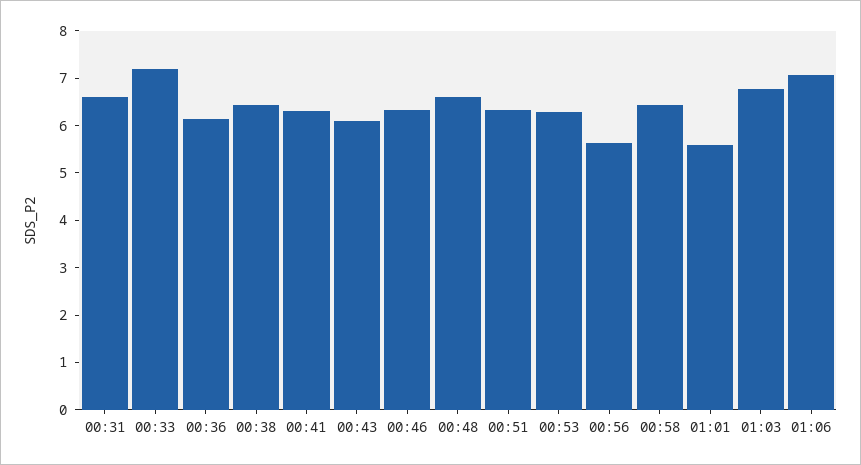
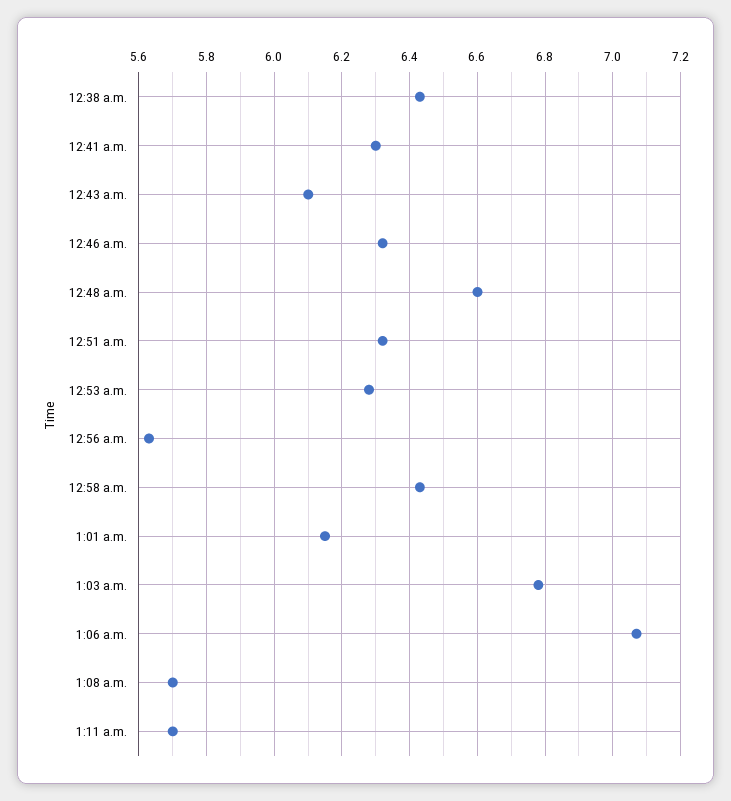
00:31: 6.6 -> none
00:33: 7.2 -> none
00:36: 6.2 -> none
01:01: 5.6 -> 6.15
1:08 a.m.: none -> 5.7
1:11 a.m.: none -> 5.7

